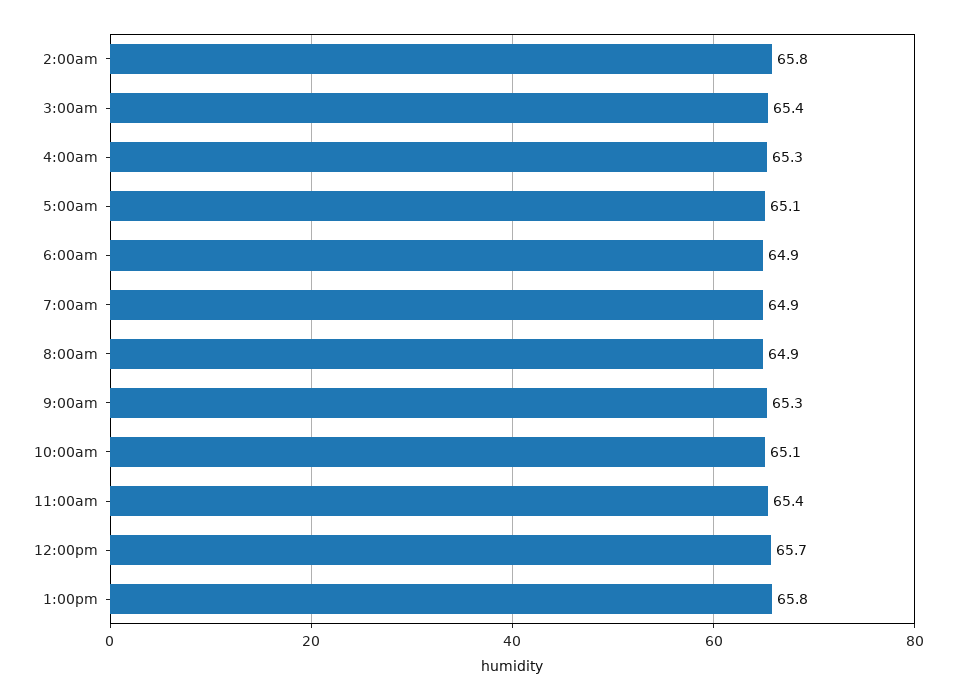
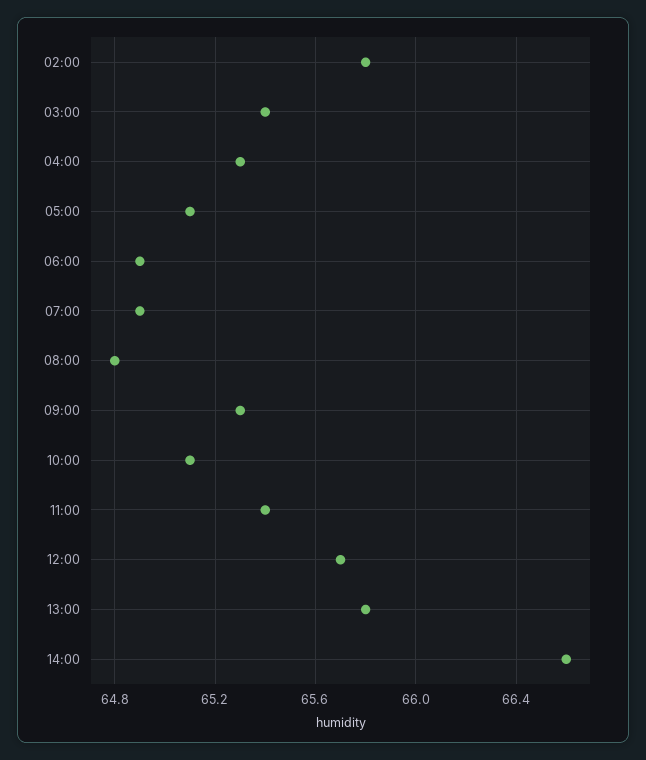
8:00am: 64.9 -> 64.8
14:00: none -> 66.6

